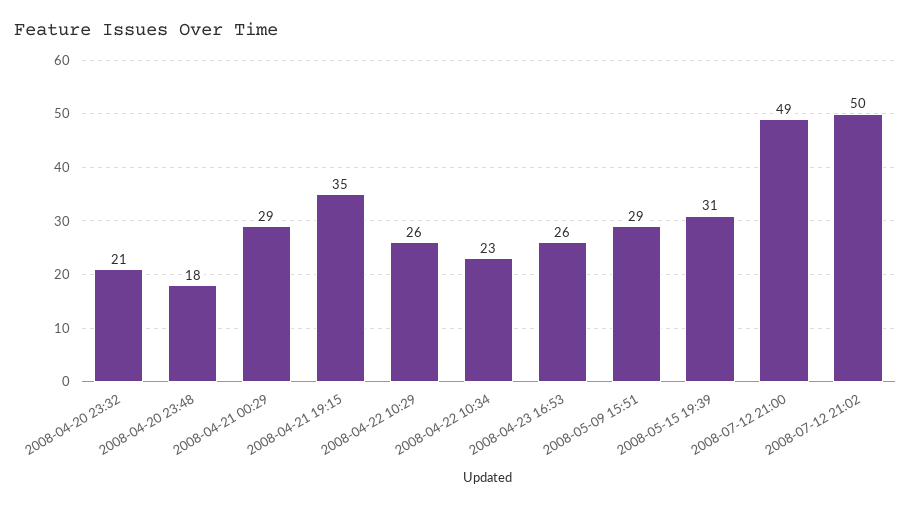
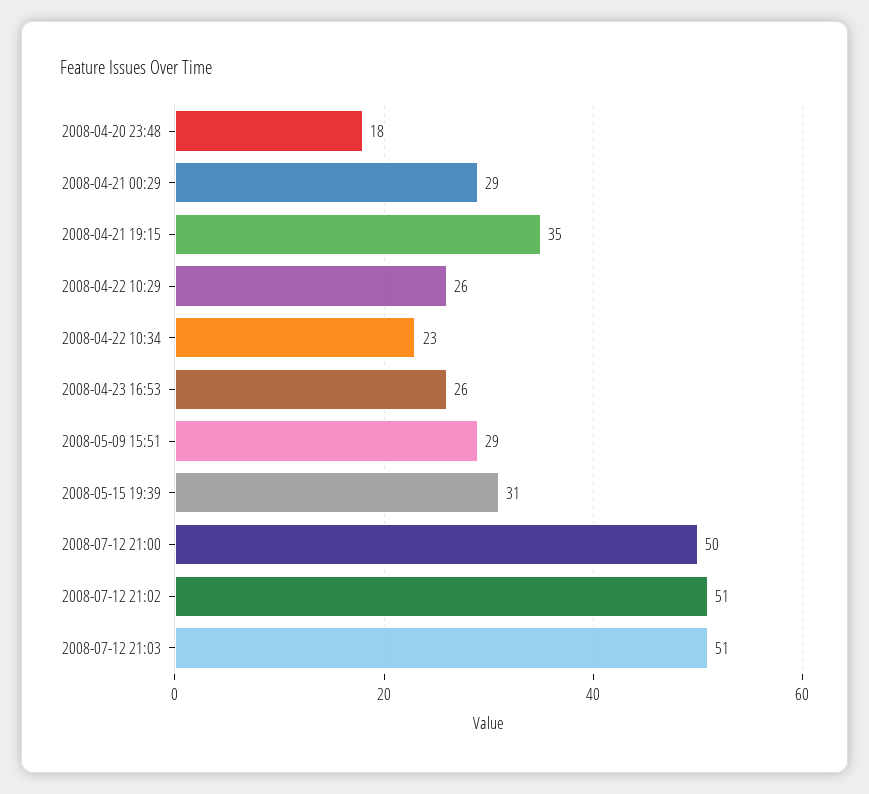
2008-04-20 23:32: 21 -> none
2008-07-12 21:00: 49 -> 50
2008-07-12 21:02: 50 -> 51
2008-07-12 21:03: none -> 51

